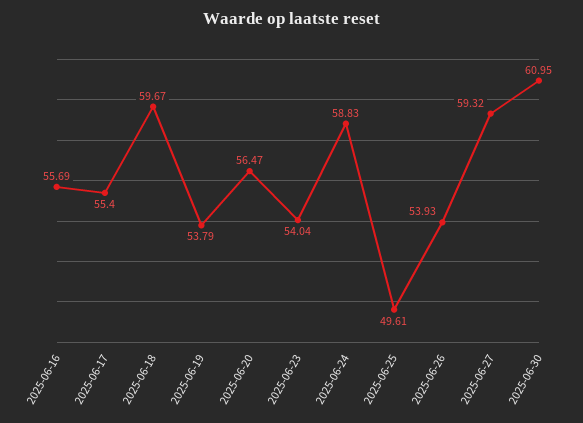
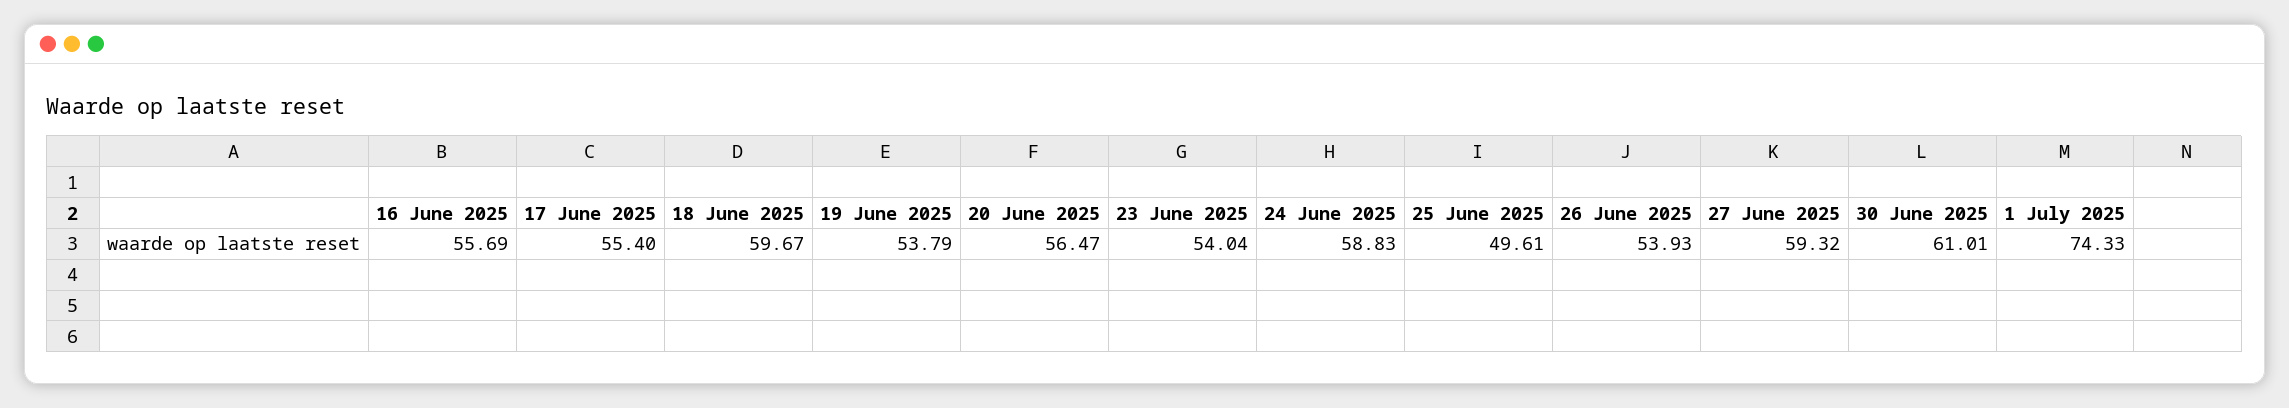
2025-06-30: 60.95 -> 61.01
1 July 2025: none -> 74.33

